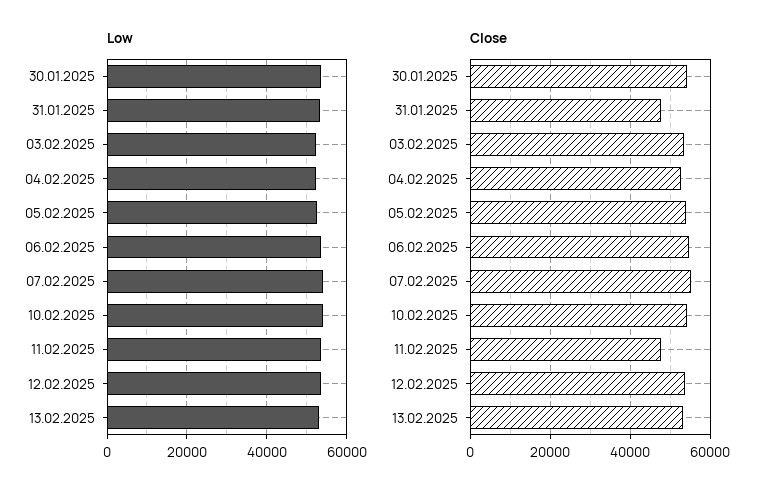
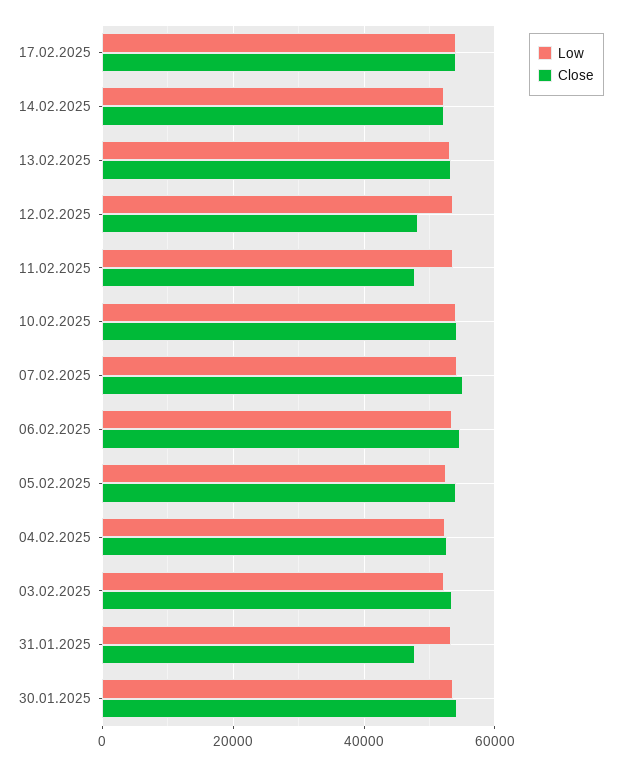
Close, 12.02.2025: 54000 -> 48000
Low, 17.02.2025: none -> 54000
Close, 17.02.2025: none -> 54000
Low, 14.02.2025: none -> 52000
Close, 14.02.2025: none -> 52000

